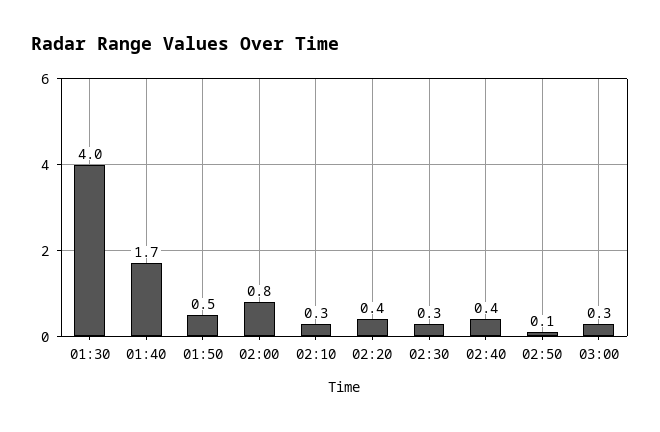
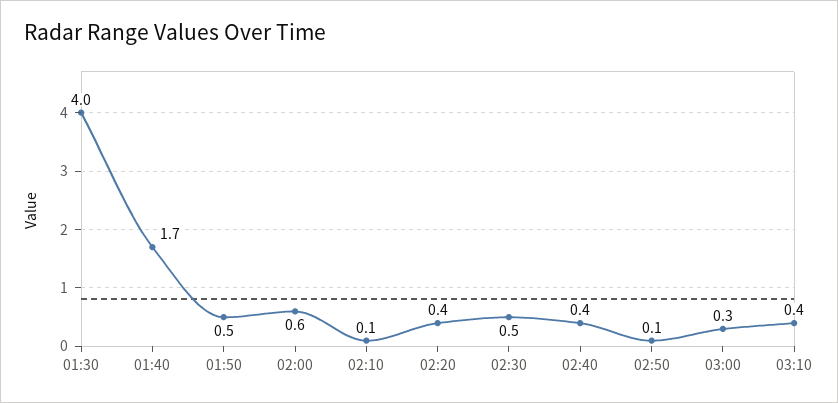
02:00: 0.8 -> 0.6
02:10: 0.3 -> 0.1
02:30: 0.3 -> 0.5
03:10: none -> 0.4

